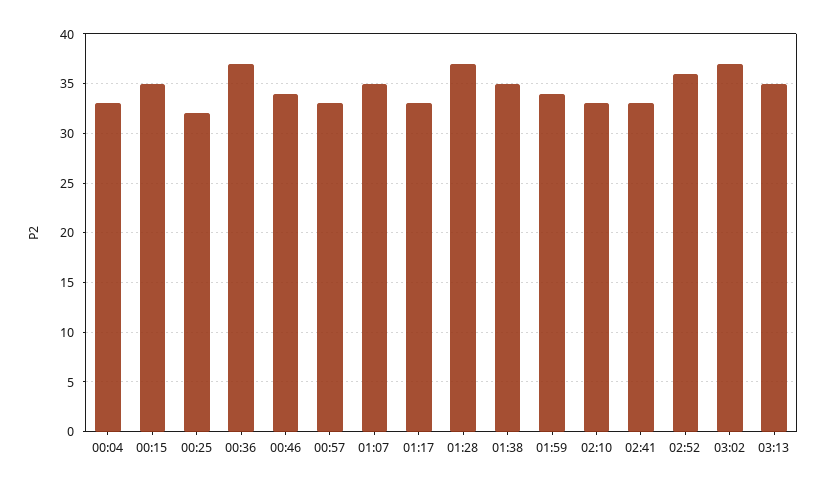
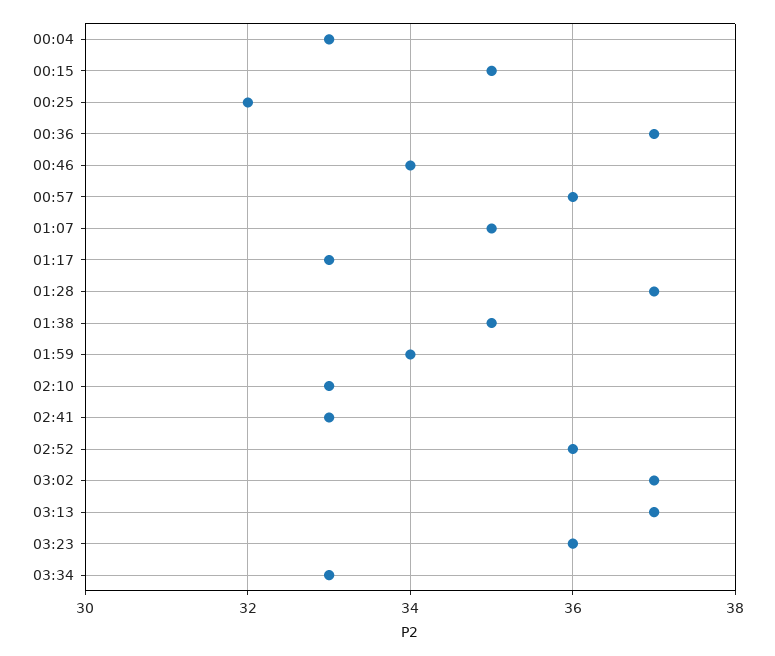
00:57: 33 -> 36
03:13: 35 -> 37
03:23: none -> 36
03:34: none -> 33

